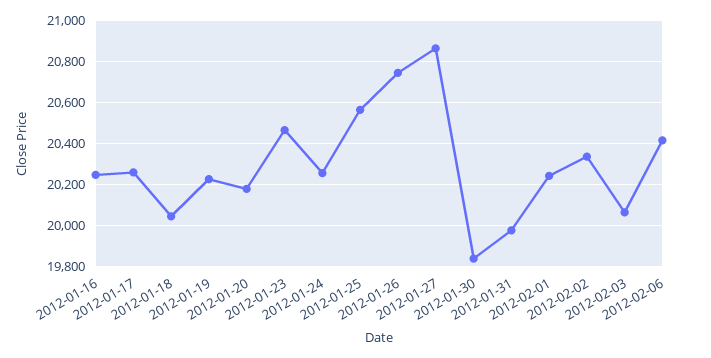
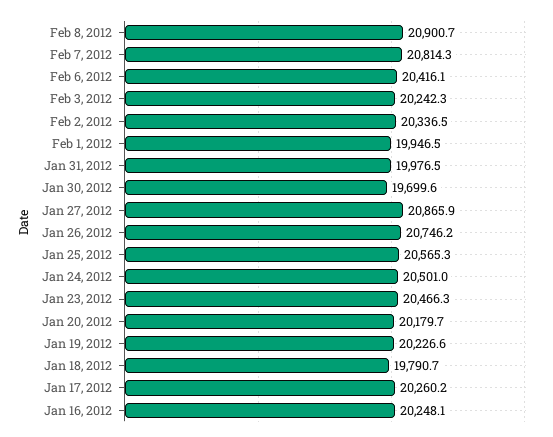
2012-01-18: 20050 -> 19790.7
2012-01-24: 20250 -> 20501
2012-01-30: 19850 -> 19699.6
2012-02-01: 20250 -> 19946.5
2012-02-03: 20050 -> 20242.3
Feb 8, 2012: none -> 20900.7
Feb 7, 2012: none -> 20814.3

